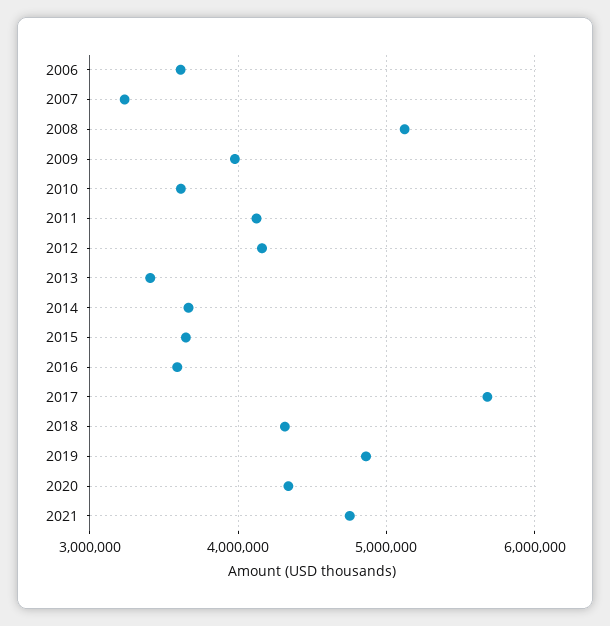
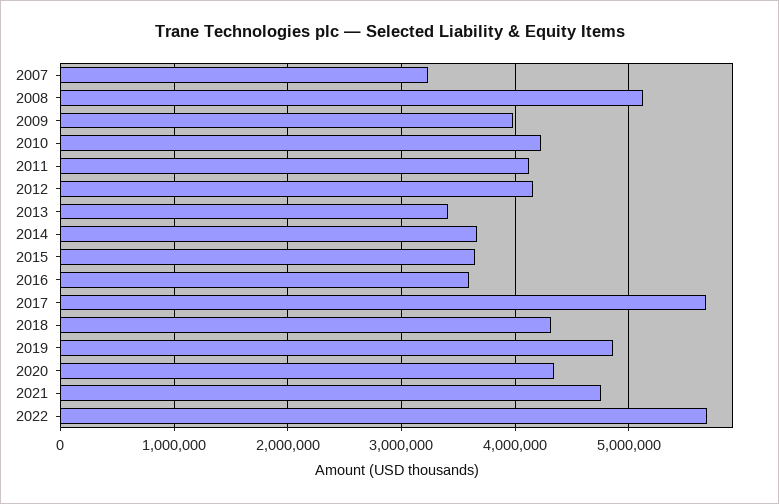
2006: 3600000 -> none
2010: 3600000 -> 4200000
2022: none -> 5700000

